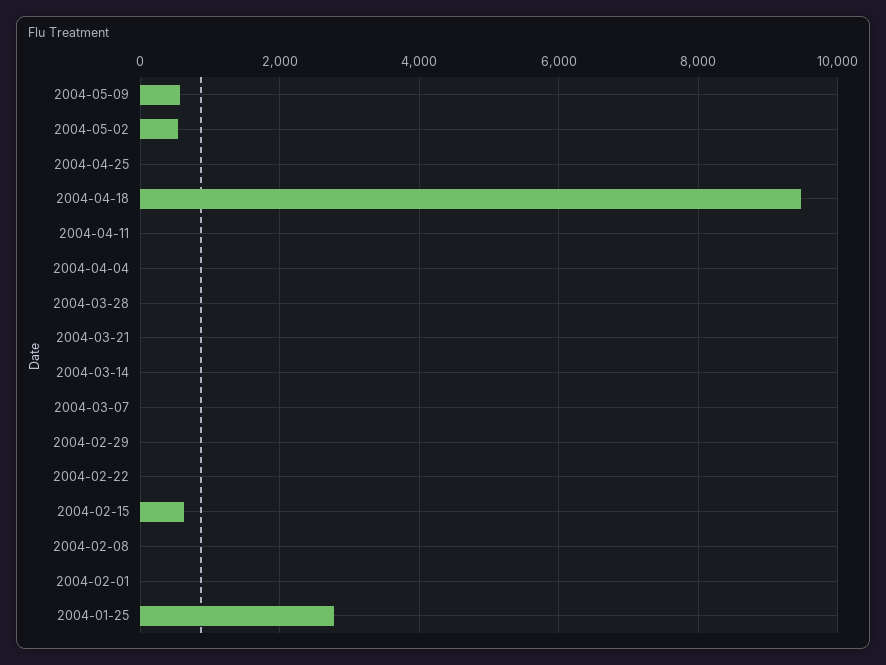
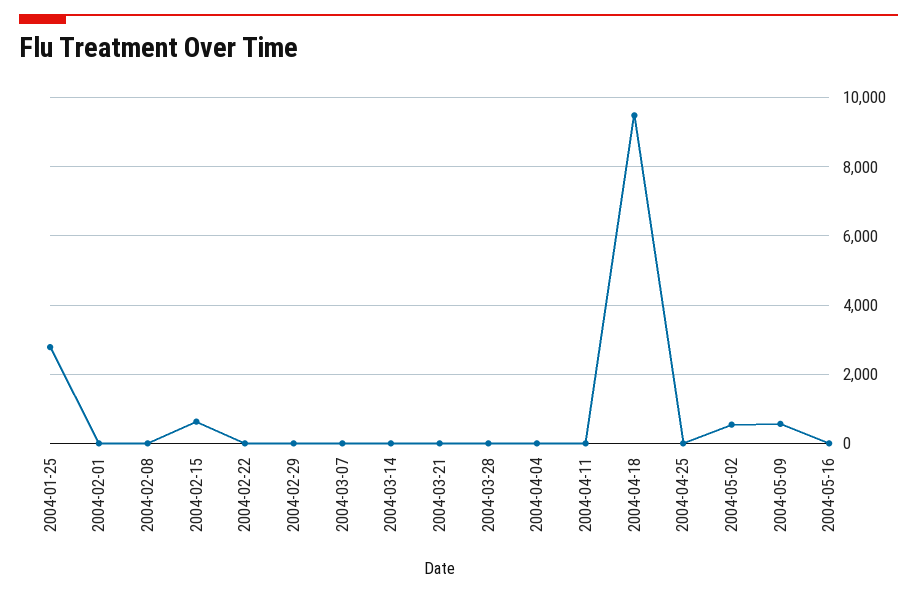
2004-05-16: none -> 0

